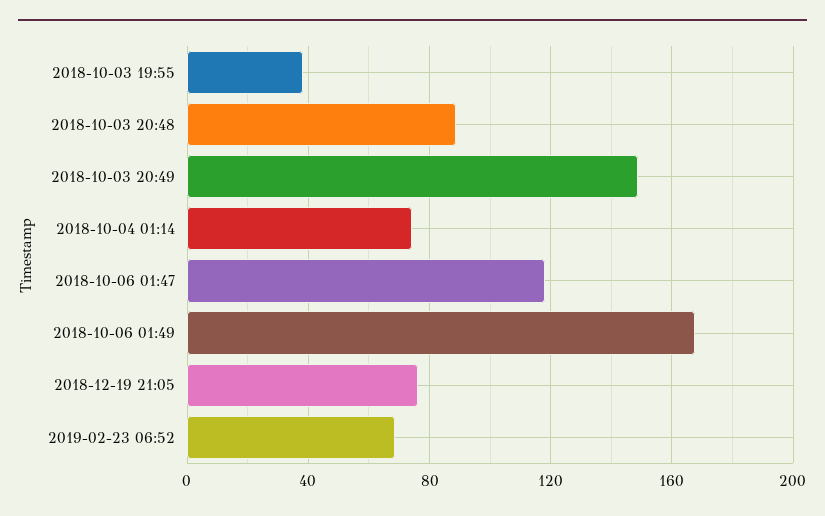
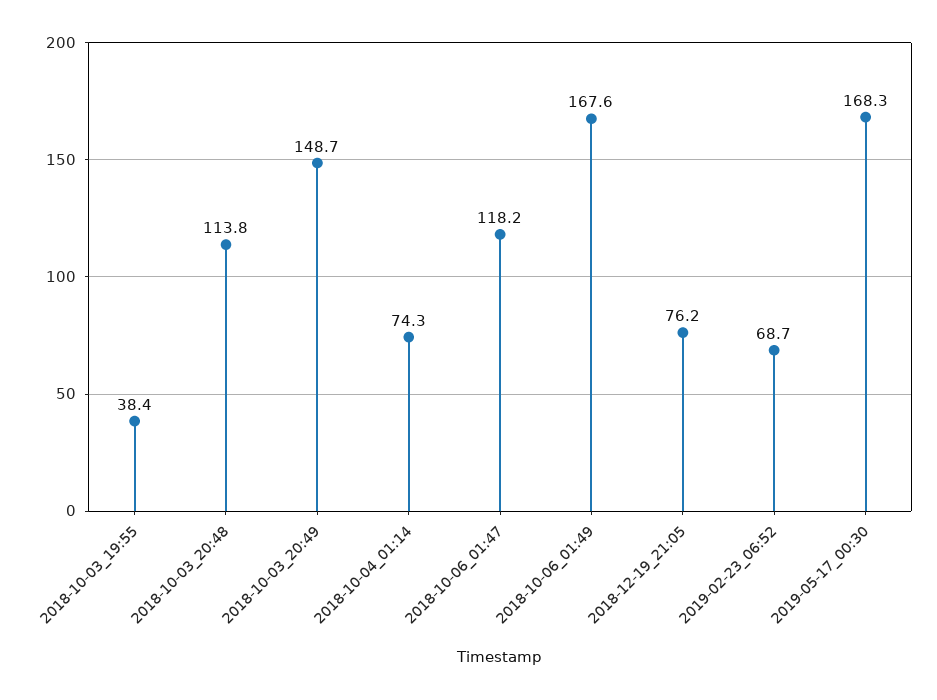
2018-10-03 20:48: 90 -> 113.8
2019-05-17_00:30: none -> 168.3

